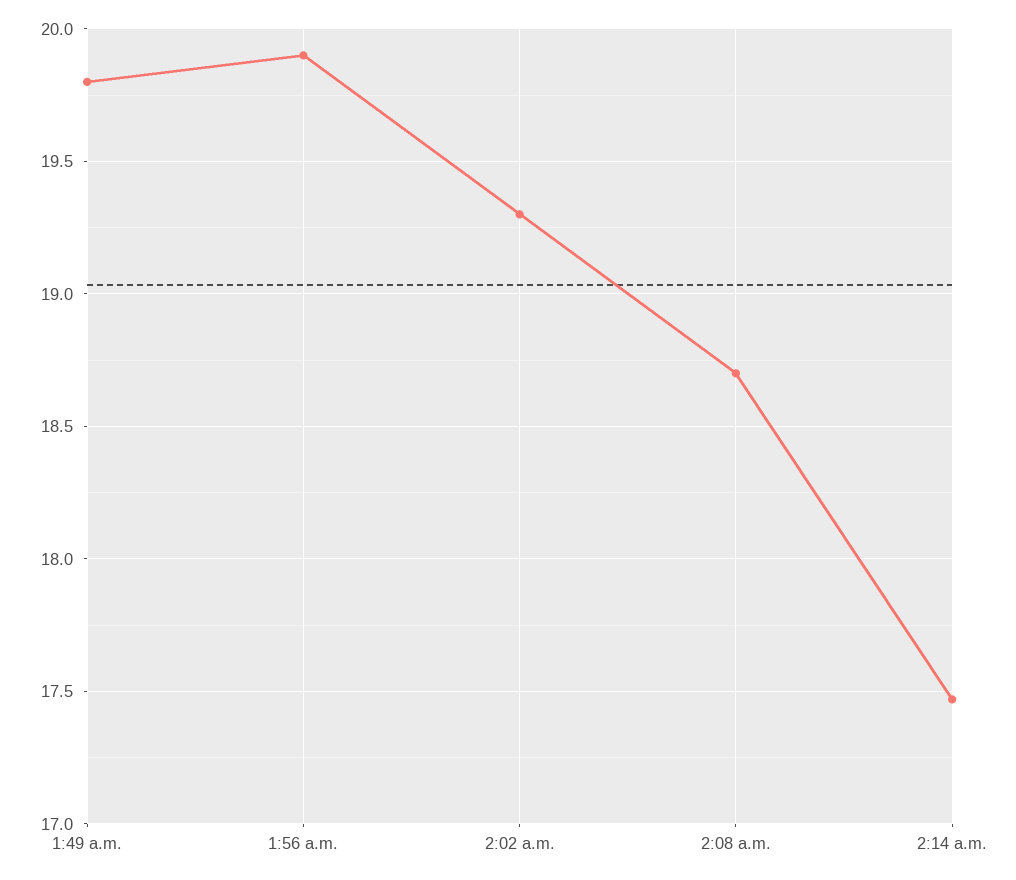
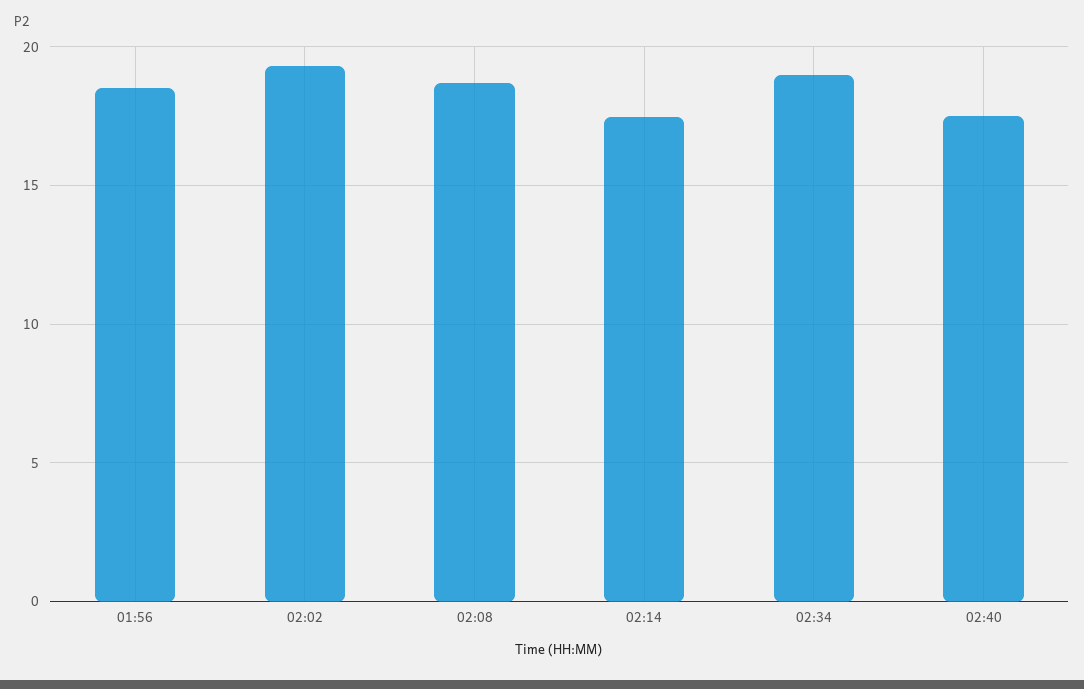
1:49 a.m.: 19.8 -> none
1:56 a.m.: 19.9 -> 18.5
02:34: none -> 19
02:40: none -> 17.5

